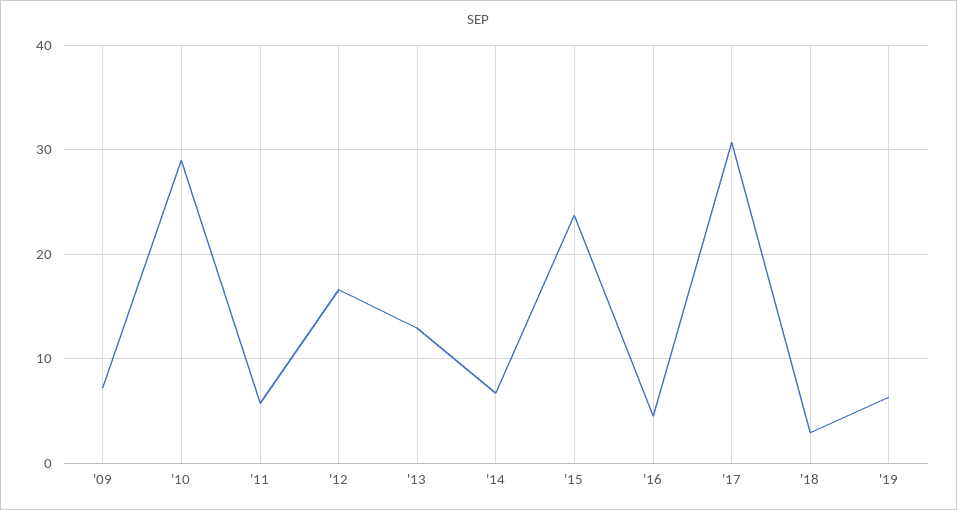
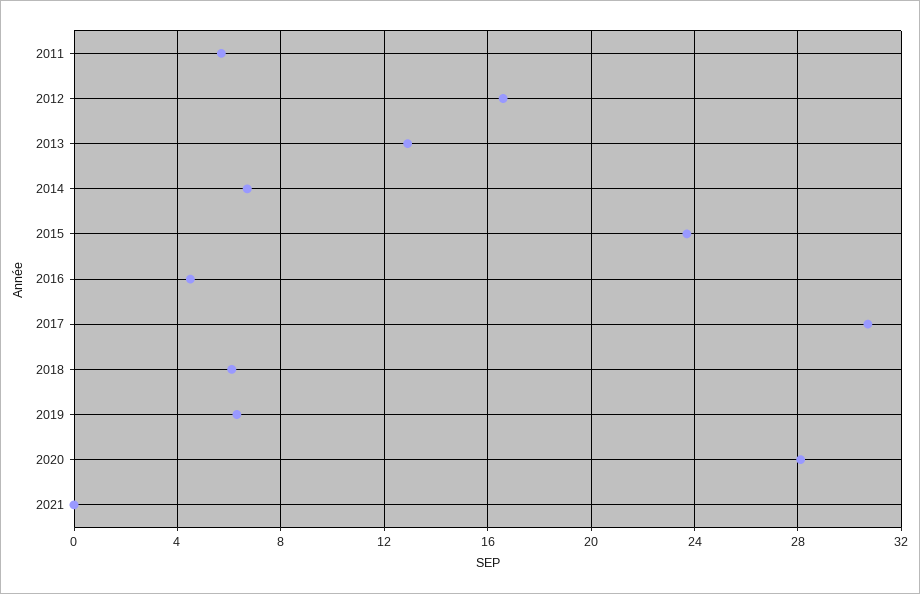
'09: 7 -> none
'10: 29 -> none
'18: 3 -> 6
2020: none -> 28
2021: none -> 0

